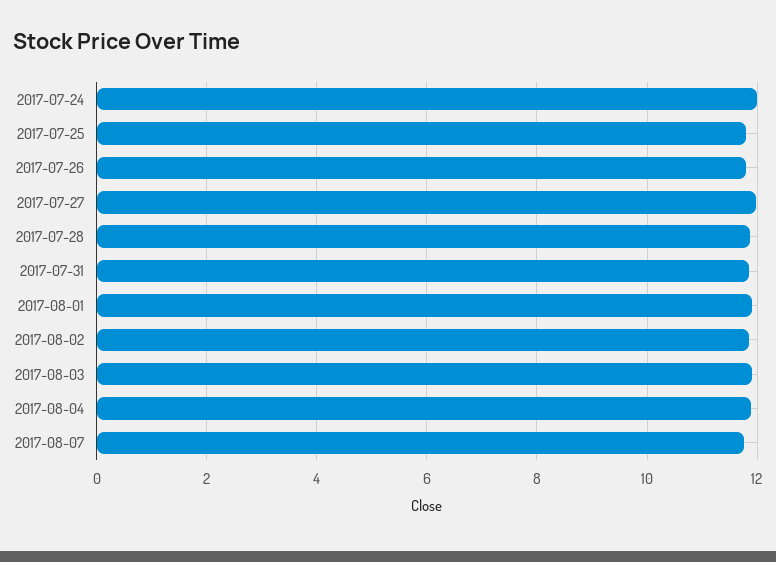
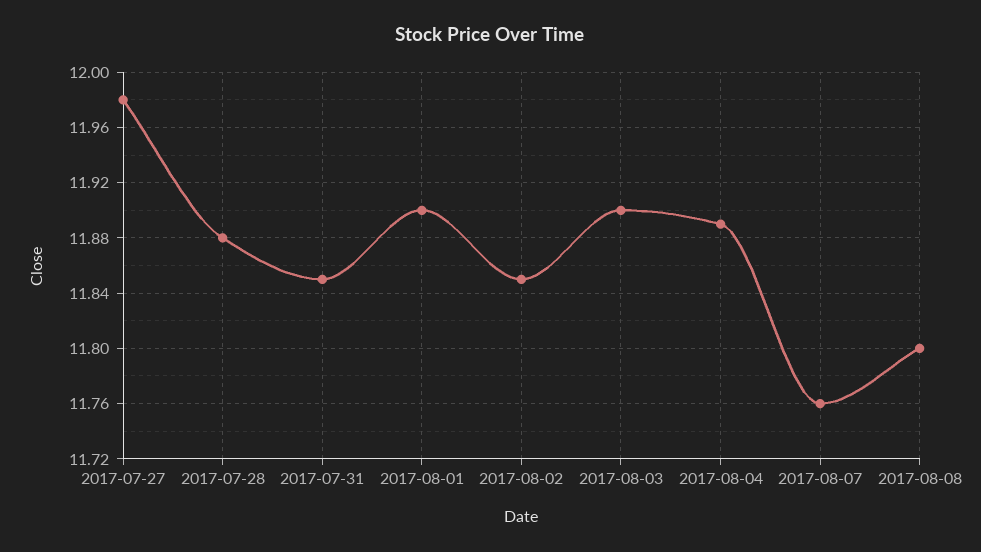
2017-07-24: 12 -> none
2017-07-25: 11.8 -> none
2017-07-26: 11.8 -> none
2017-08-08: none -> 11.8

